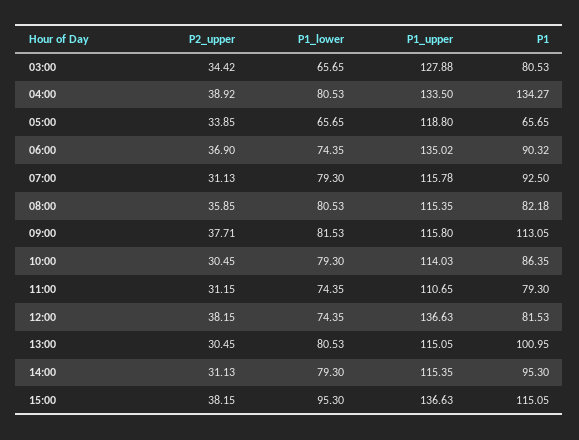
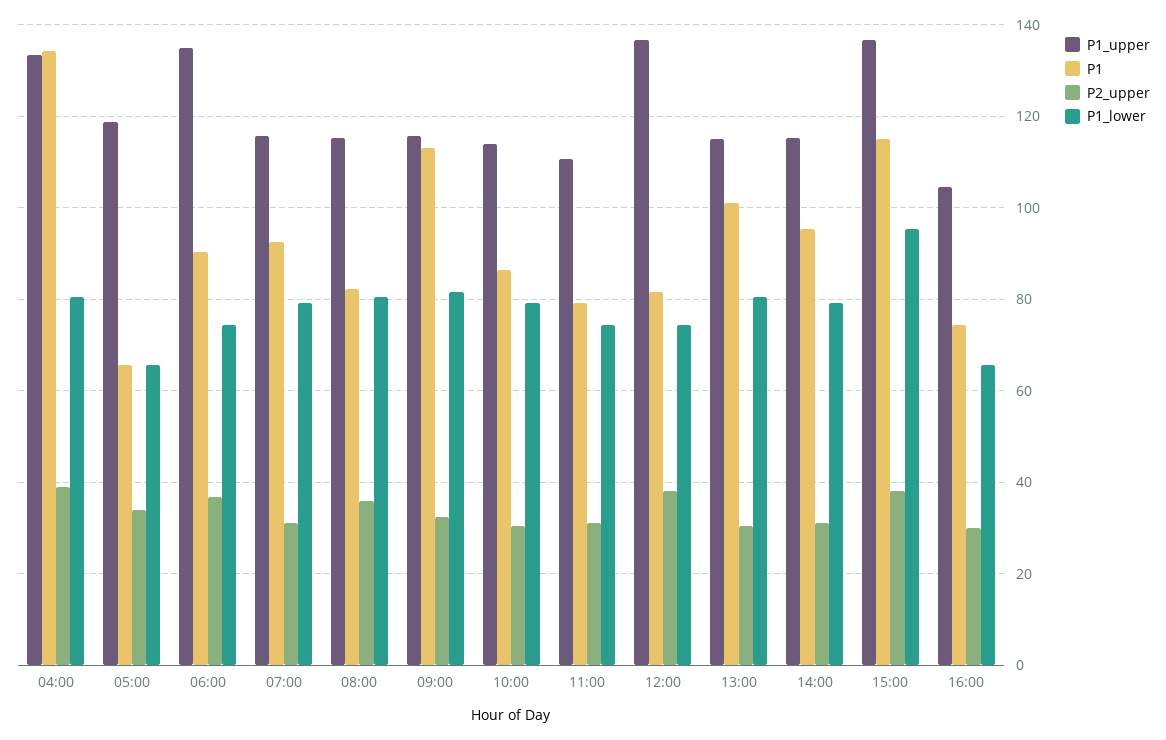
P2_upper, 03:00: 34.42 -> none
P1_lower, 03:00: 65.65 -> none
P1_upper, 03:00: 127.88 -> none
P1, 03:00: 80.53 -> none
P2_upper, 09:00: 37.71 -> 32
P1_upper, 16:00: none -> 104
P1, 16:00: none -> 74
P2_upper, 16:00: none -> 30
P1_lower, 16:00: none -> 66

